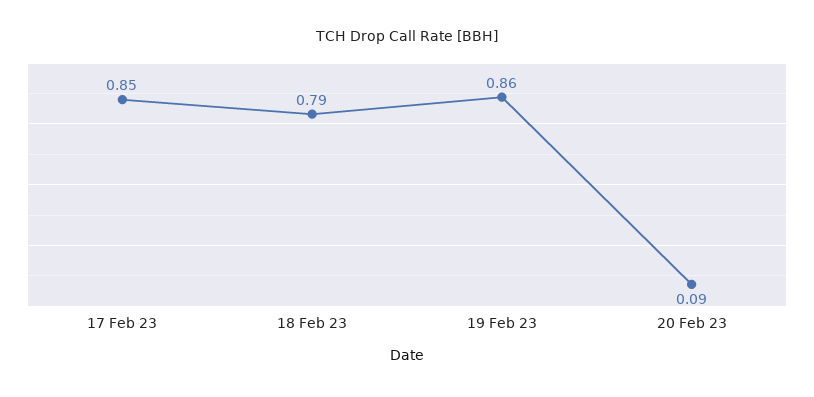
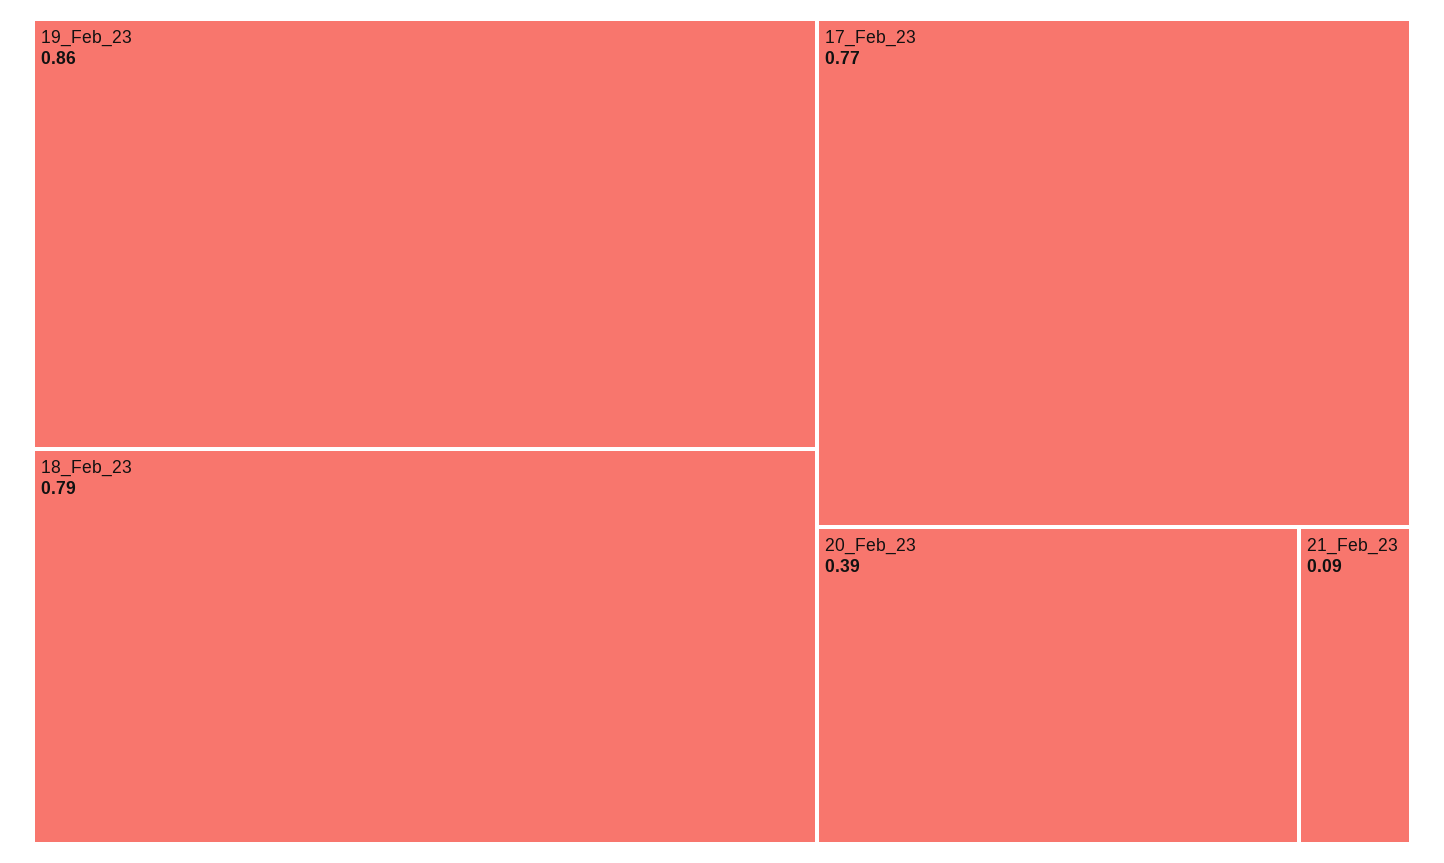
17 Feb 23: 0.85 -> 0.77
20 Feb 23: 0.09 -> 0.39
21_Feb_23: none -> 0.09

